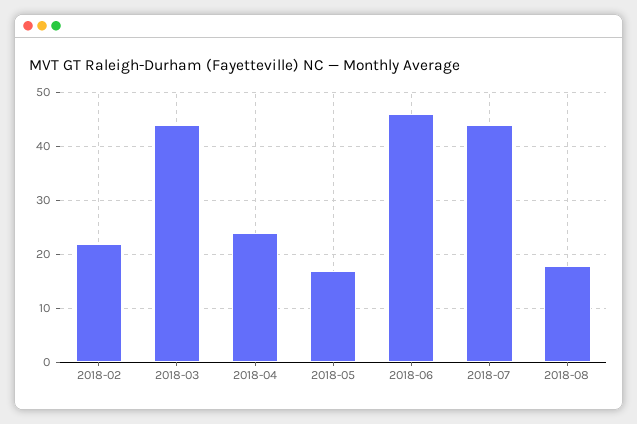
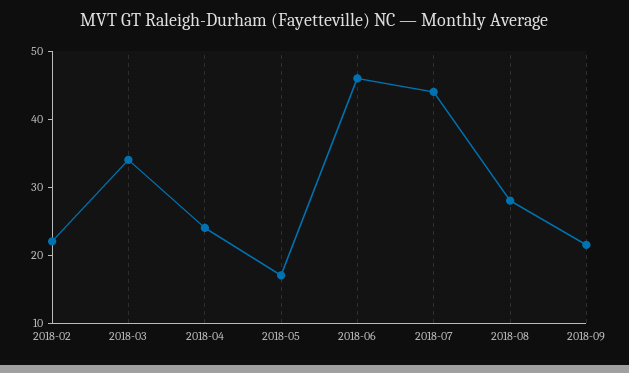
2018-03: 44 -> 34
2018-08: 18 -> 28
2018-09: none -> 22

